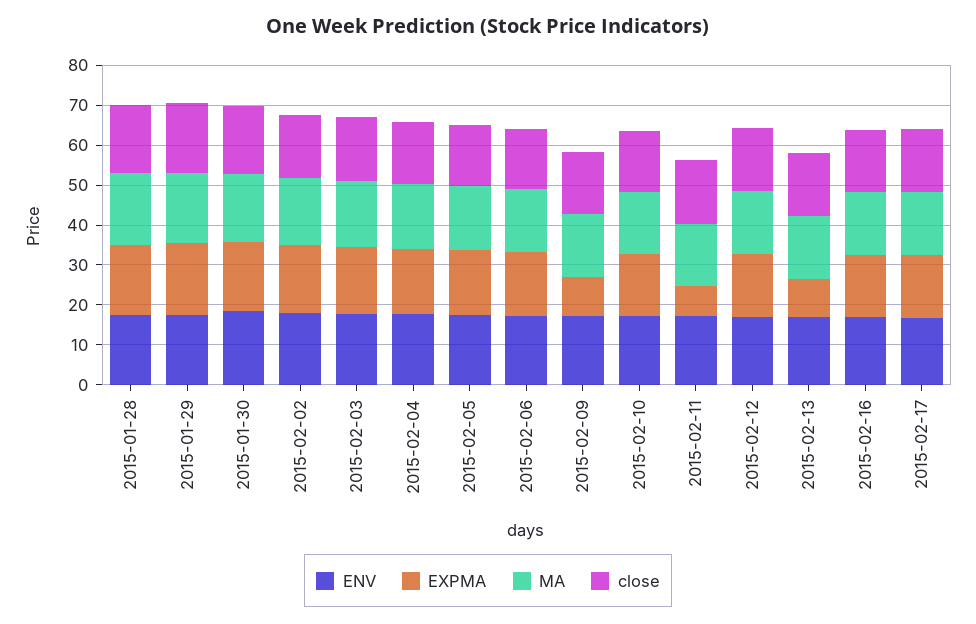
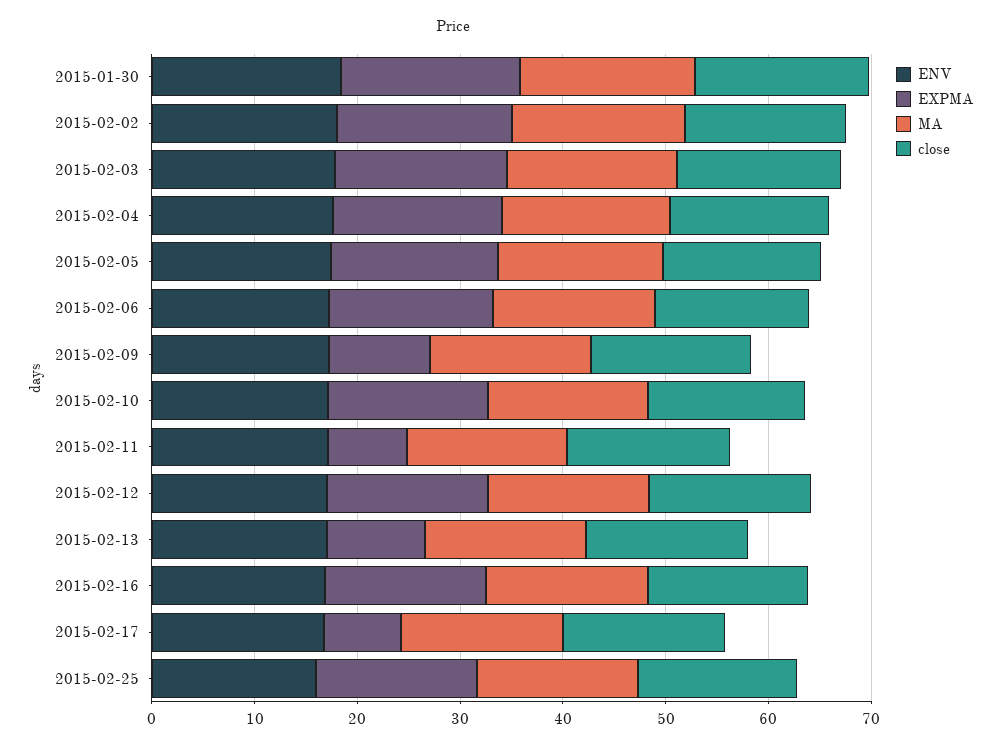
ENV, 2015-01-28: 17.5 -> none
EXPMA, 2015-01-28: 17.5 -> none
MA, 2015-01-28: 17.5 -> none
close, 2015-01-28: 17.5 -> none
ENV, 2015-01-29: 17.5 -> none
EXPMA, 2015-01-29: 17.5 -> none
MA, 2015-01-29: 17.5 -> none
close, 2015-01-29: 17.5 -> none
EXPMA, 2015-02-17: 15 -> 8
ENV, 2015-02-25: none -> 16
EXPMA, 2015-02-25: none -> 16
MA, 2015-02-25: none -> 16
close, 2015-02-25: none -> 16

